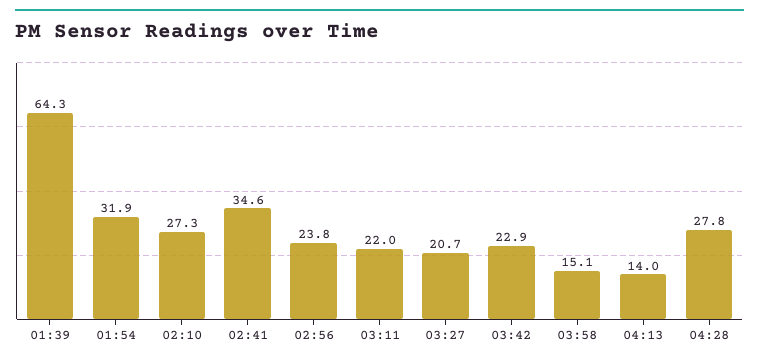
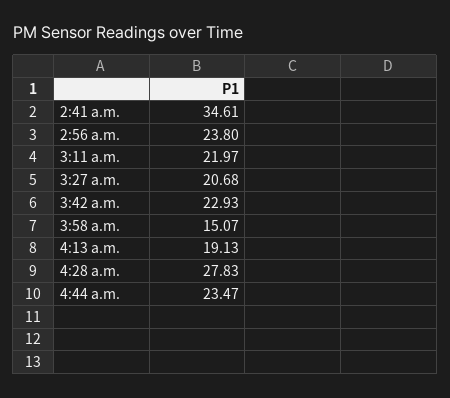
01:39: 64.3 -> none
01:54: 31.9 -> none
02:10: 27.3 -> none
04:13: 14 -> 19.13
4:44 a.m.: none -> 23.47

